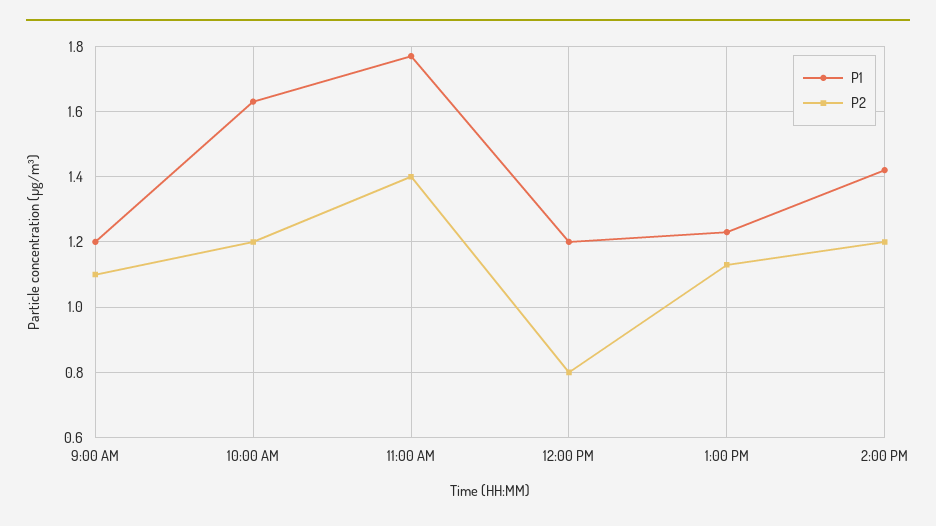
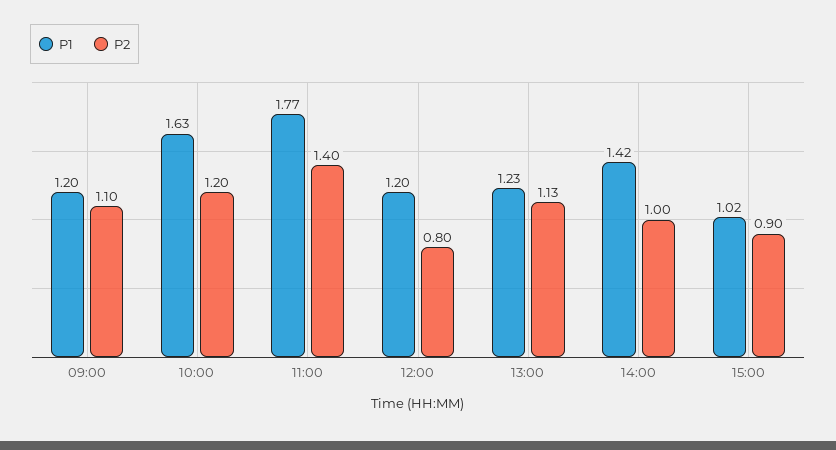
P2, 2:00 PM: 1.2 -> 1
P1, 15:00: none -> 1.02
P2, 15:00: none -> 0.9

